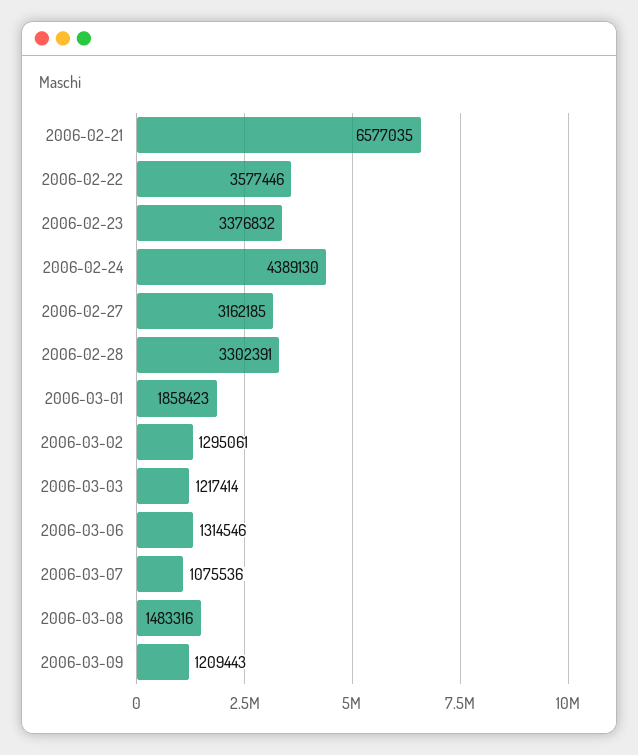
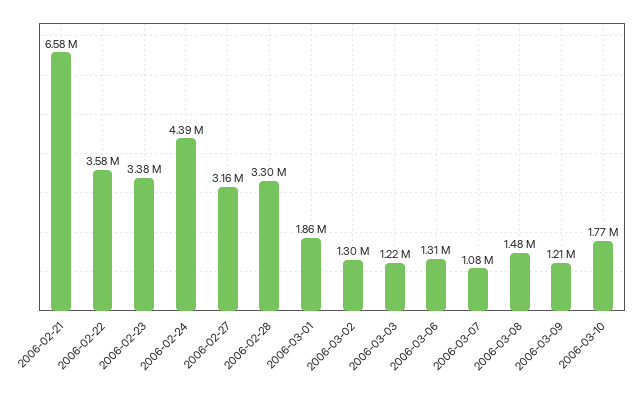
2006-03-10: none -> 1770000

